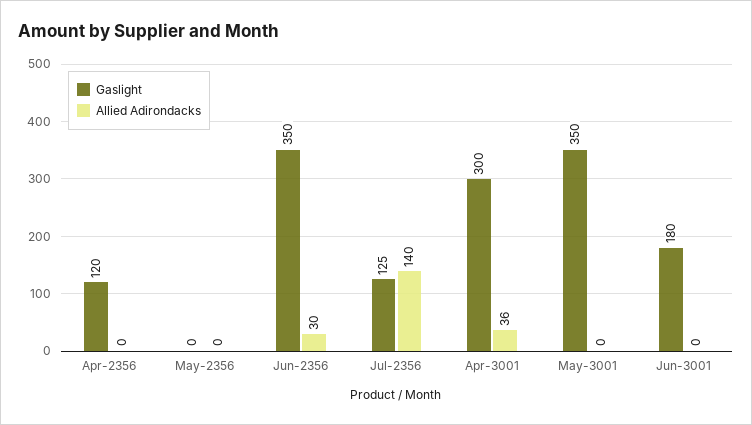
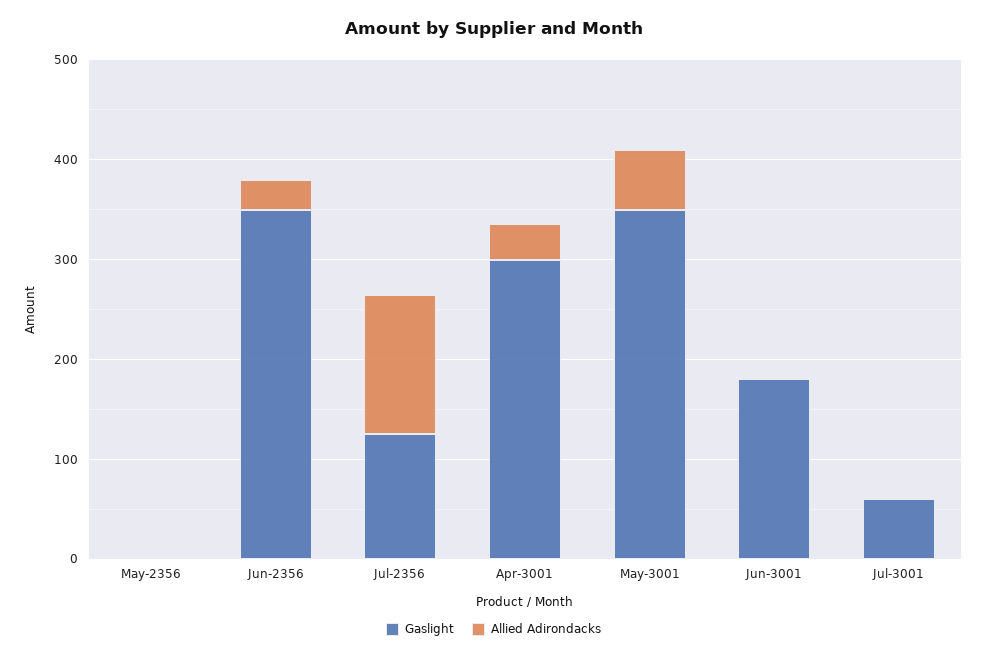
Gaslight, Apr-2356: 120 -> none
Allied Adirondacks, Apr-2356: 0 -> none
Allied Adirondacks, May-3001: 0 -> 60
Gaslight, Jul-3001: none -> 60
Allied Adirondacks, Jul-3001: none -> 0

